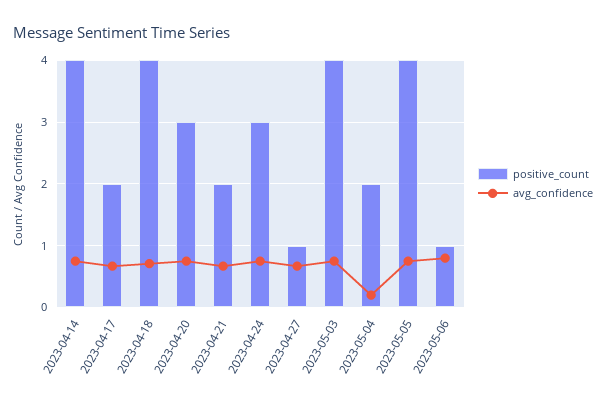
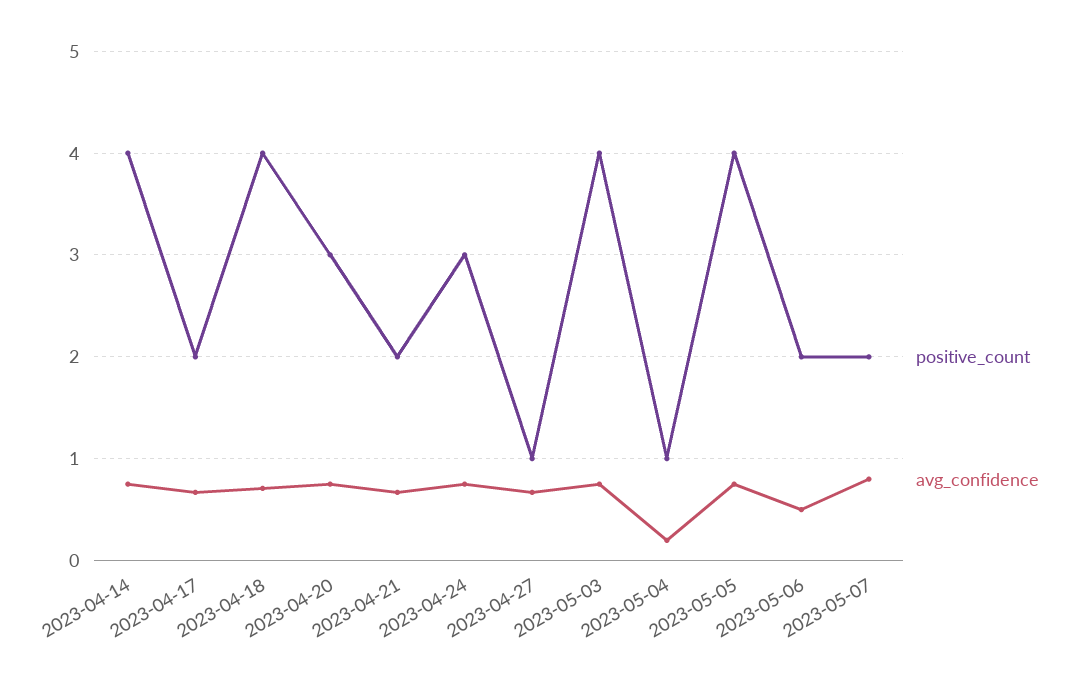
positive_count, 2023-05-04: 2 -> 1
positive_count, 2023-05-06: 1 -> 2
avg_confidence, 2023-05-06: 0.8 -> 0.5
positive_count, 2023-05-07: none -> 2
avg_confidence, 2023-05-07: none -> 0.8

